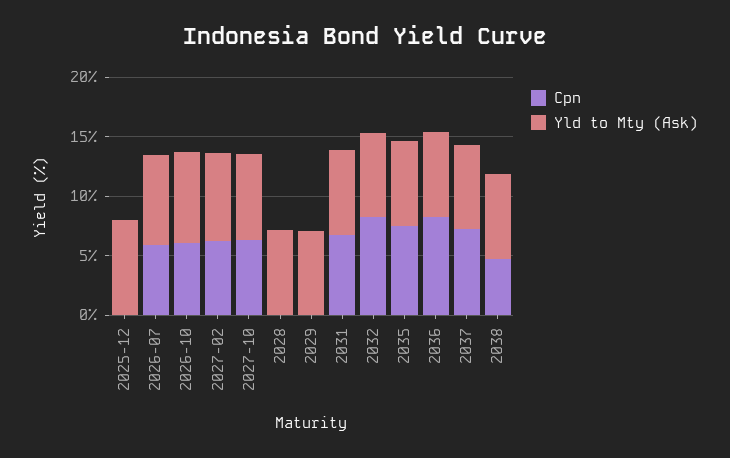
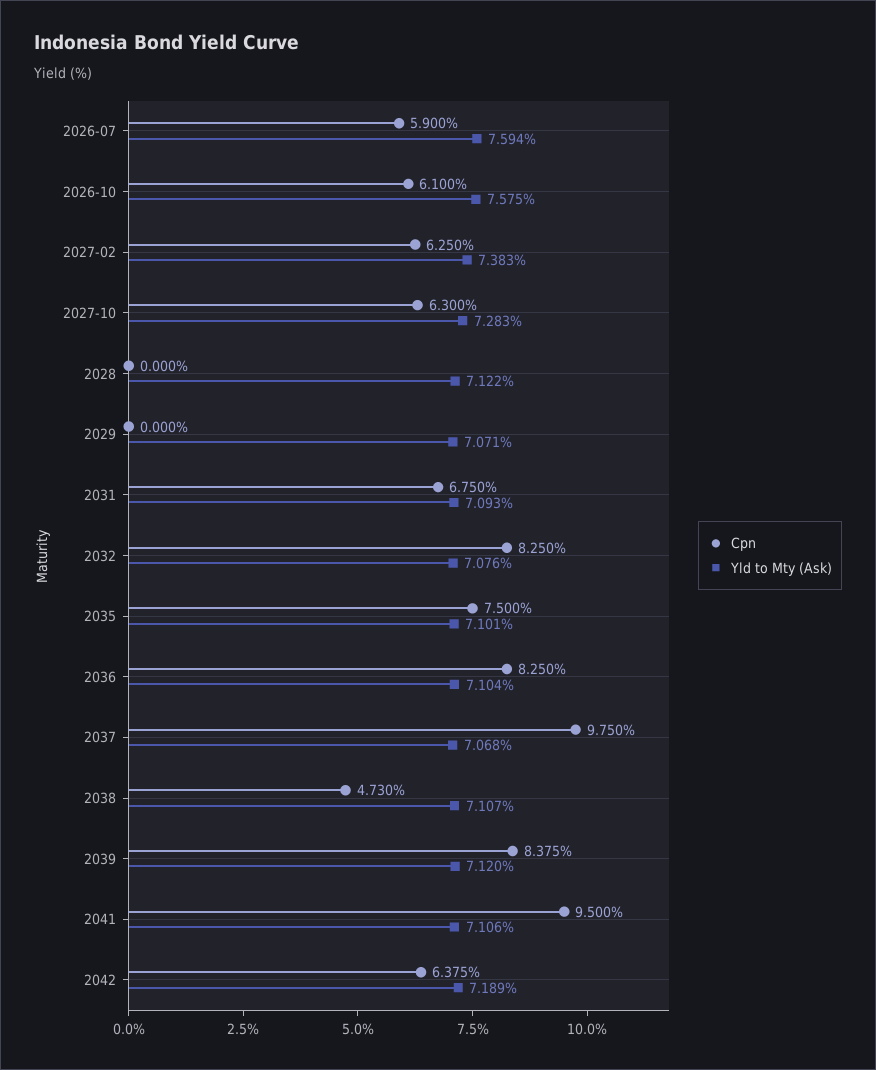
Cpn, 2025-12: 0 -> none
Yld to Mty (Ask), 2025-12: 8 -> none
Cpn, 2037: 7 -> 9.75
Cpn, 2039: none -> 8.375
Yld to Mty (Ask), 2039: none -> 7.12
Cpn, 2041: none -> 9.5
Yld to Mty (Ask), 2041: none -> 7.106
Cpn, 2042: none -> 6.375
Yld to Mty (Ask), 2042: none -> 7.189

